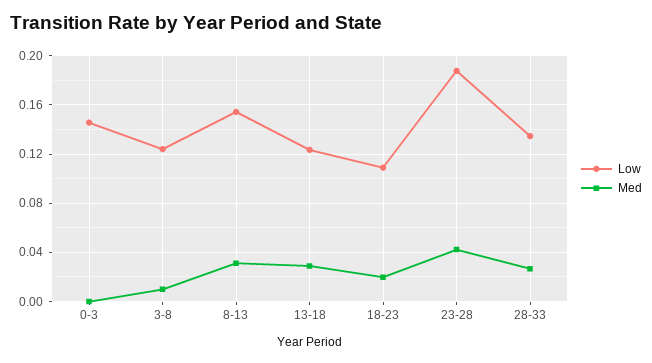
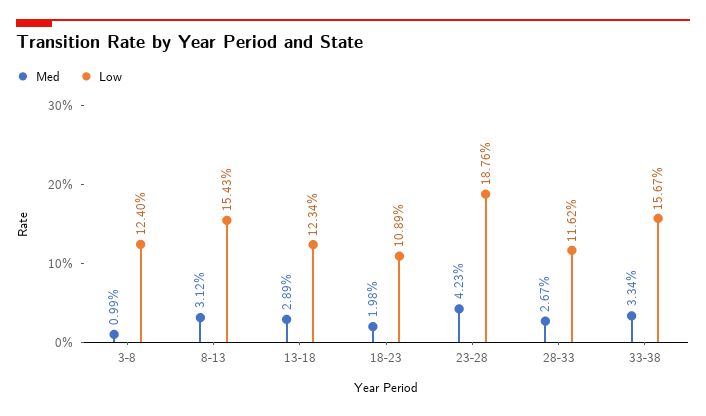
Low, 0-3: 0.145 -> none
Med, 0-3: 0 -> none
Low, 28-33: 0.135 -> 0.1162
Med, 33-38: none -> 0.0334
Low, 33-38: none -> 0.1567

